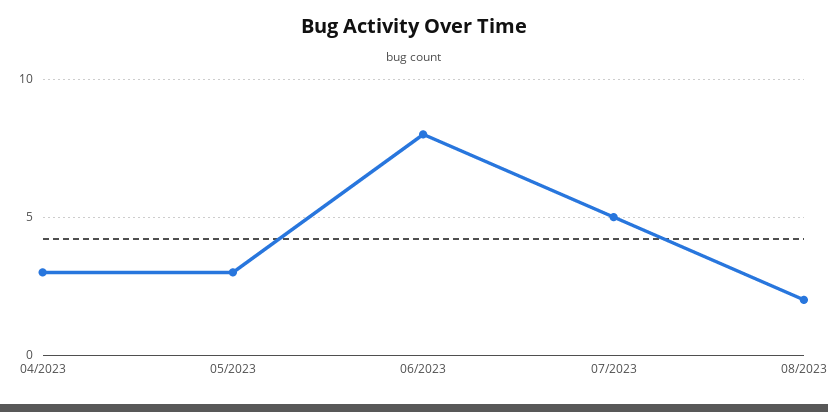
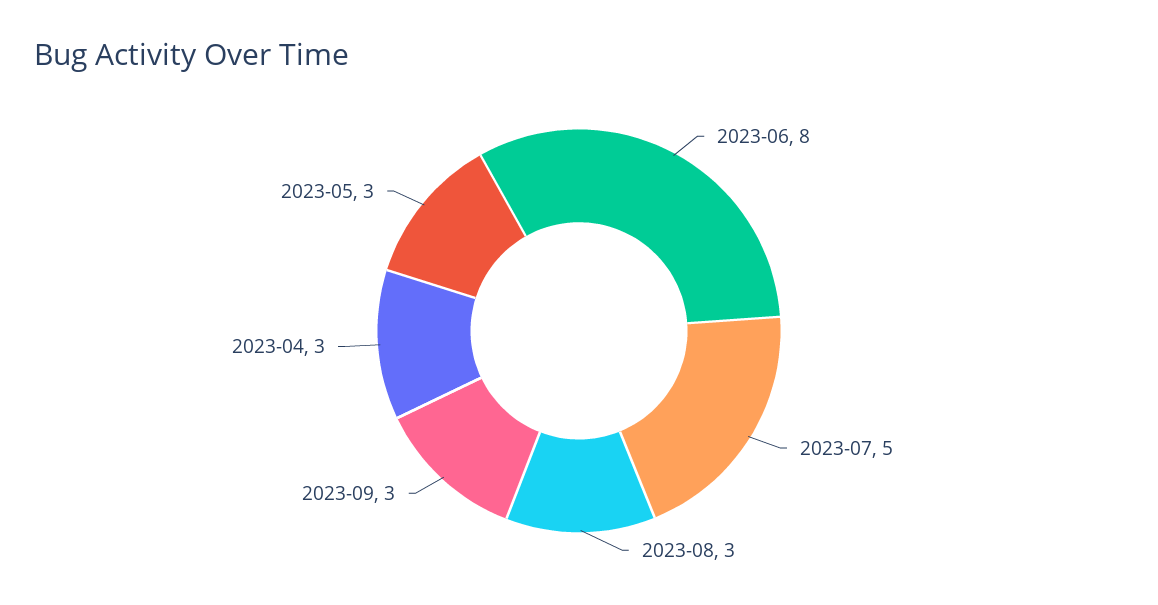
08/2023: 2 -> 3
2023-09: none -> 3

